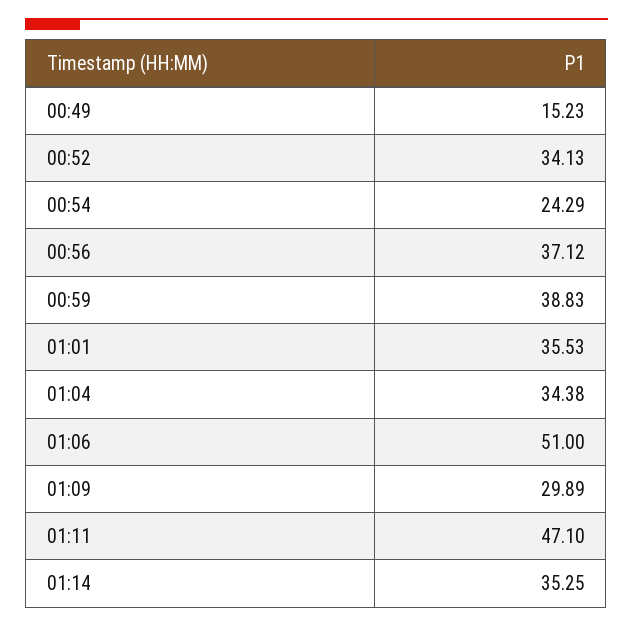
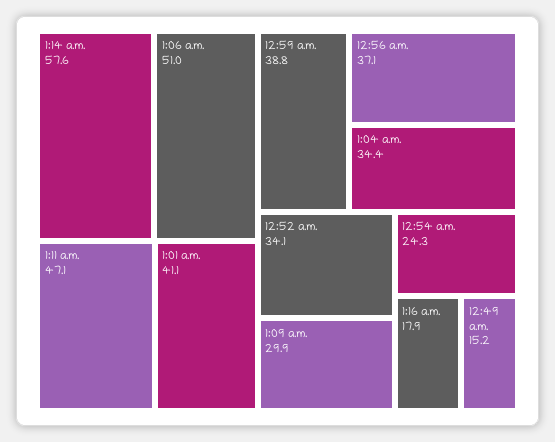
01:01: 35.53 -> 41.1
01:14: 35.25 -> 57.6
1:16 a.m.: none -> 17.9

